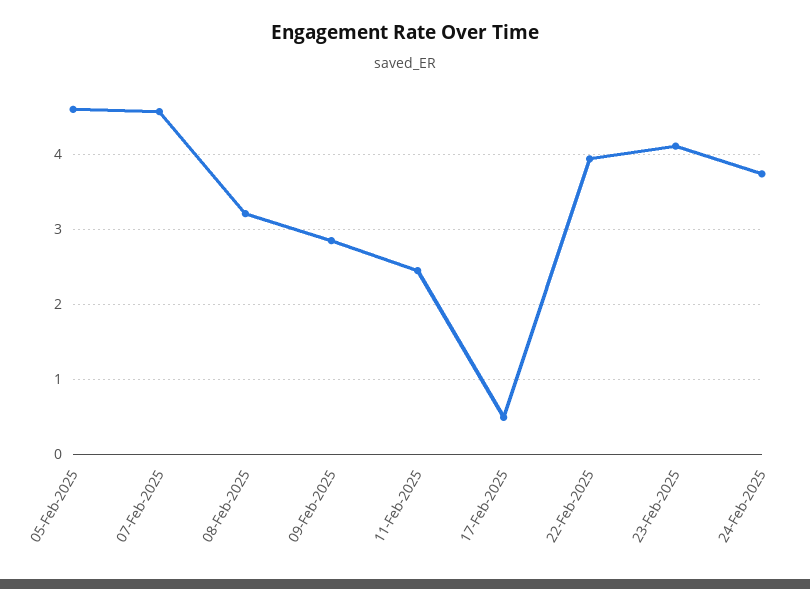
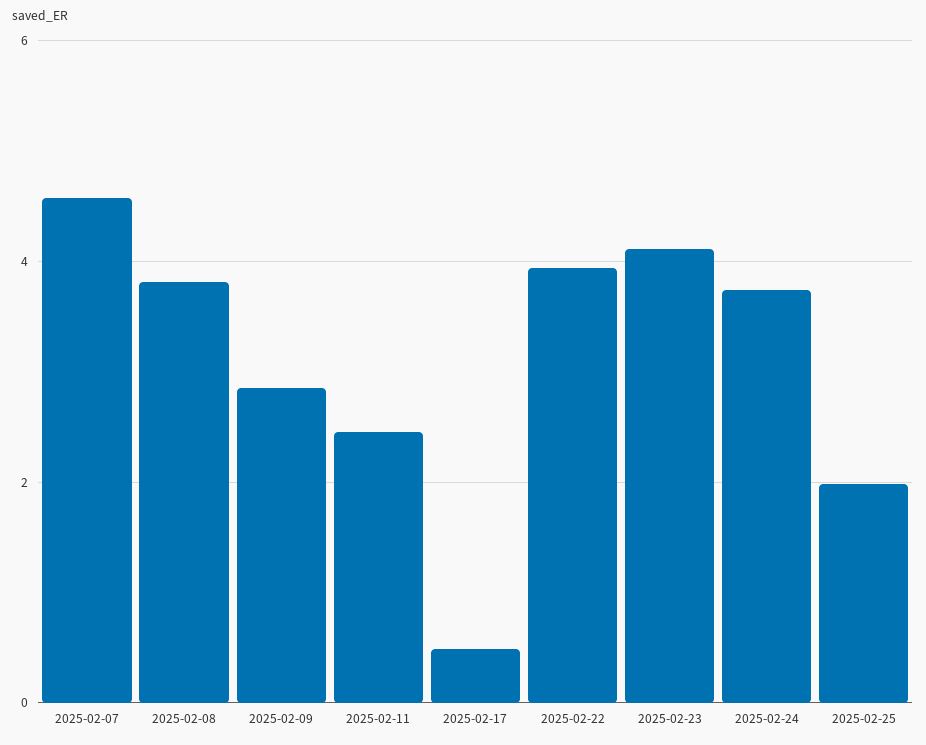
05-Feb-2025: 4.6 -> none
08-Feb-2025: 3.2 -> 3.8
2025-02-25: none -> 2

